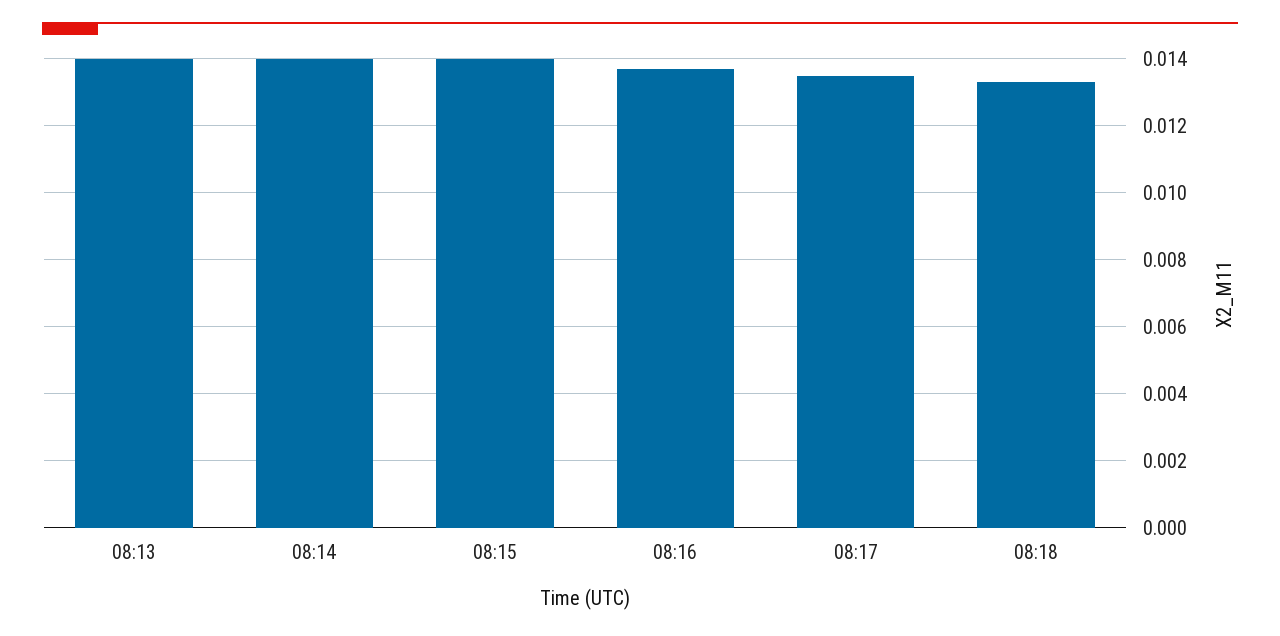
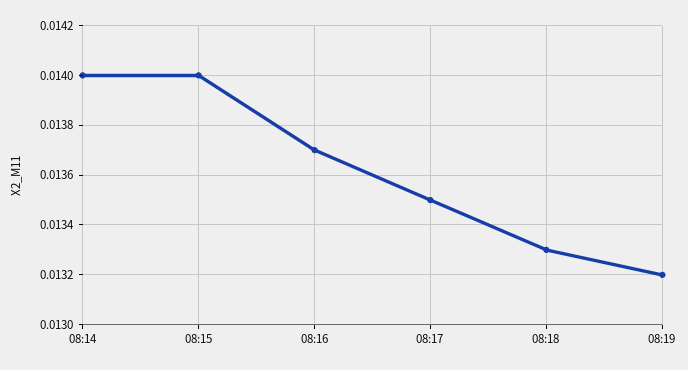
08:13: 0.014 -> none
08:19: none -> 0.0132

